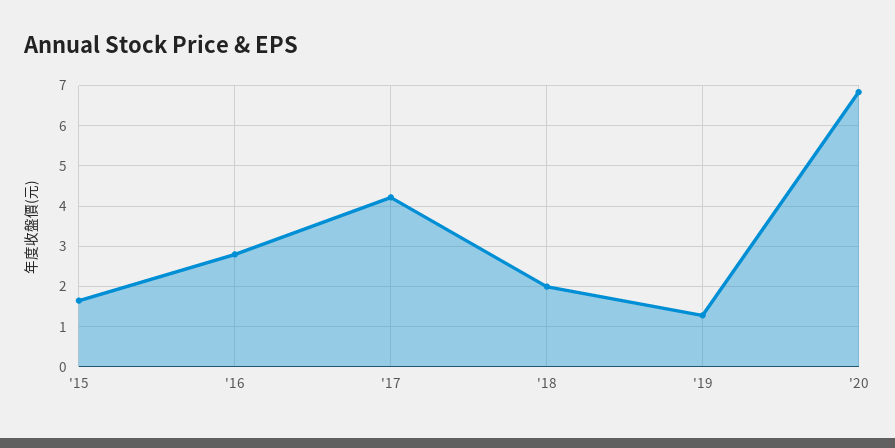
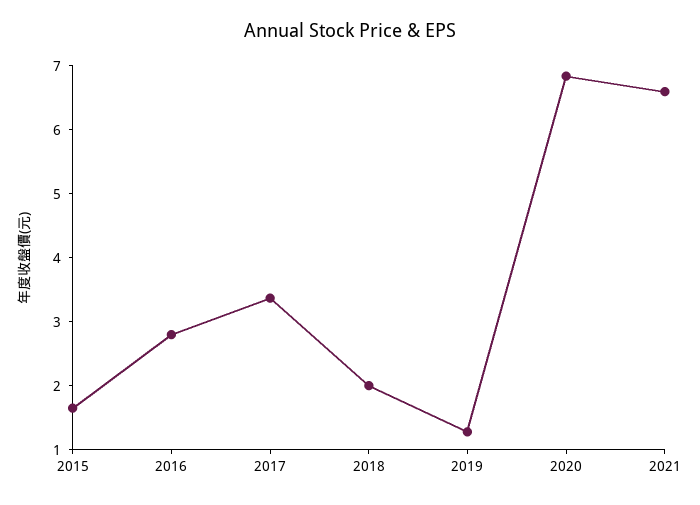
'17: 4.2 -> 3.4
2021: none -> 6.6

